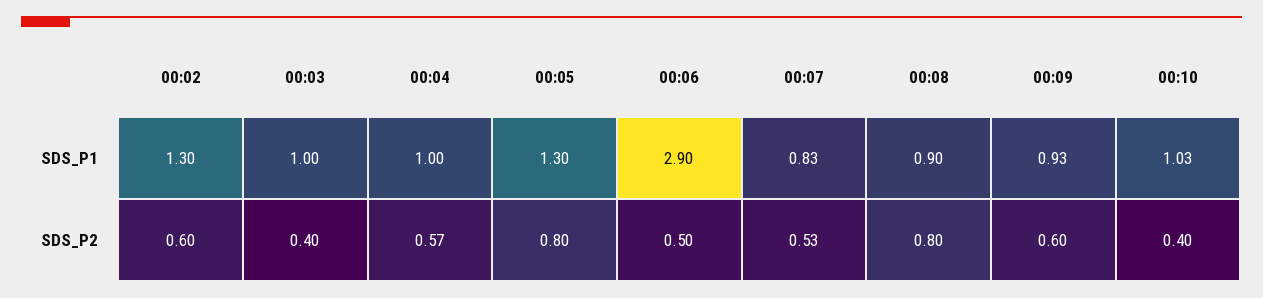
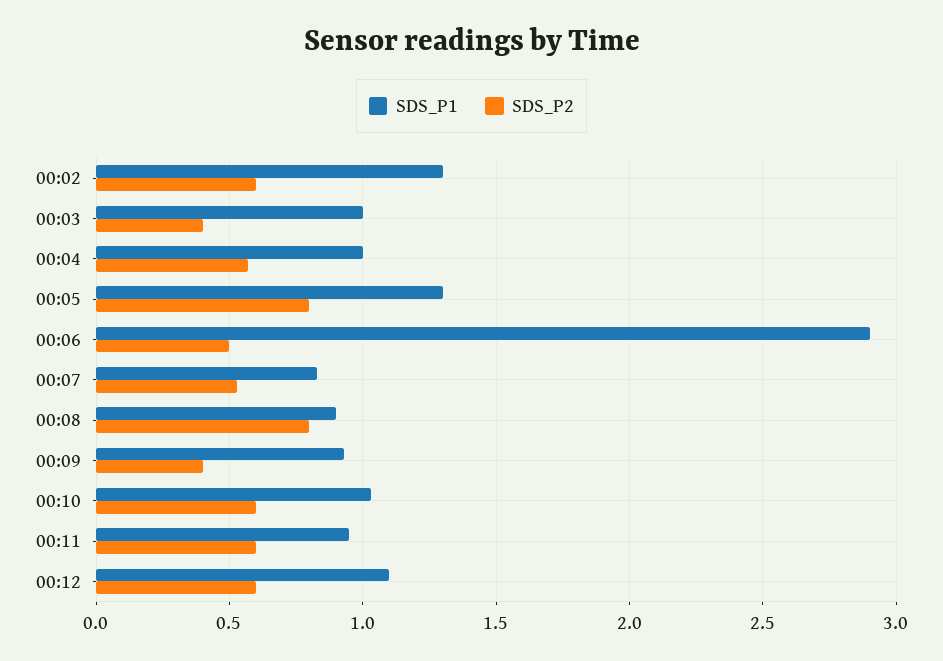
SDS_P2, 00:09: 0.6 -> 0.4
SDS_P2, 00:10: 0.4 -> 0.6
SDS_P1, 00:11: none -> 0.95
SDS_P2, 00:11: none -> 0.6
SDS_P1, 00:12: none -> 1.1
SDS_P2, 00:12: none -> 0.6

